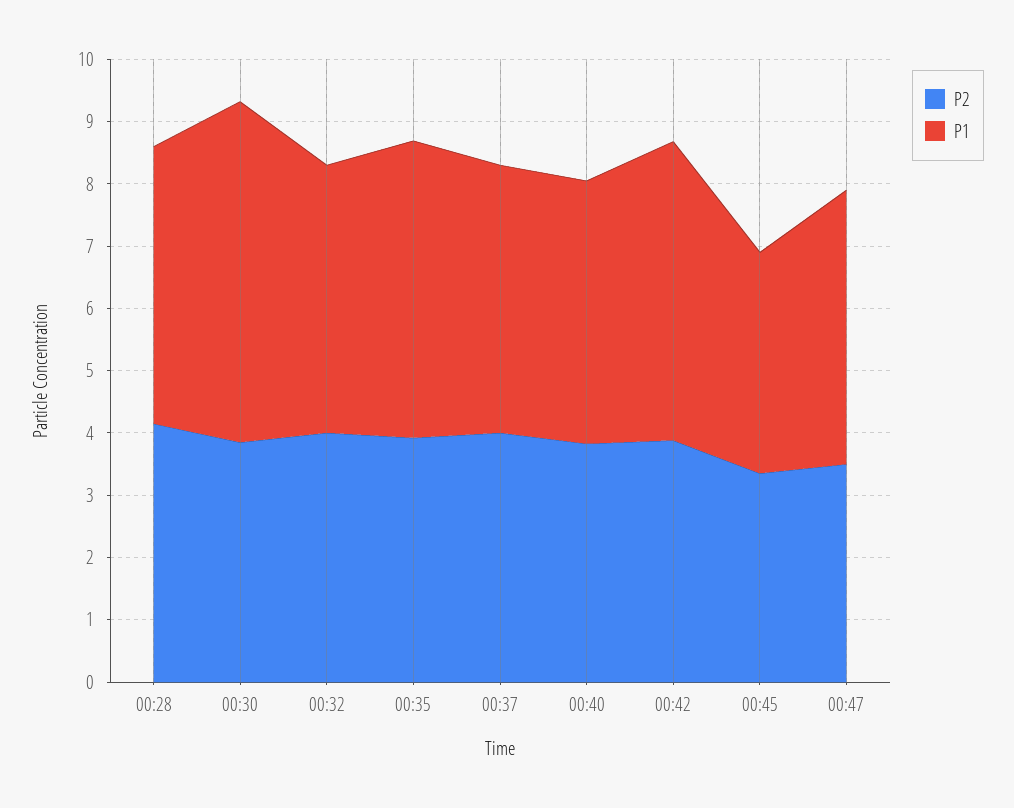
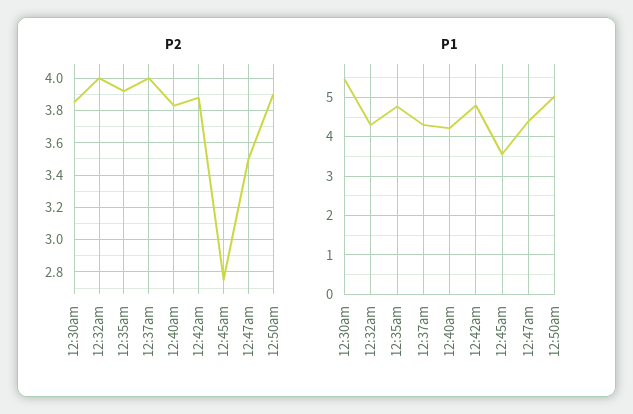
P2, 00:28: 4.2 -> none
P1, 00:28: 4.4 -> none
P2, 00:45: 3.4 -> 2.75
P2, 12:50am: none -> 3.9
P1, 12:50am: none -> 5

